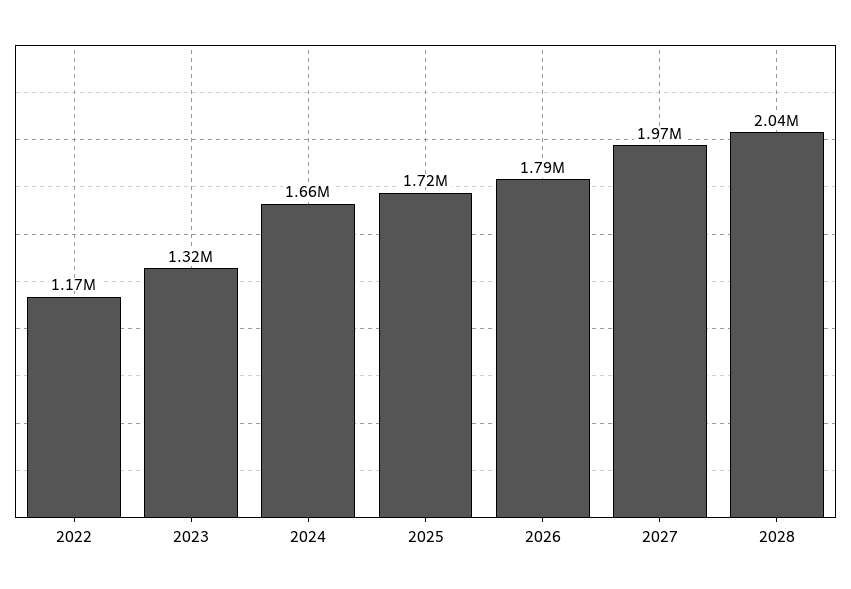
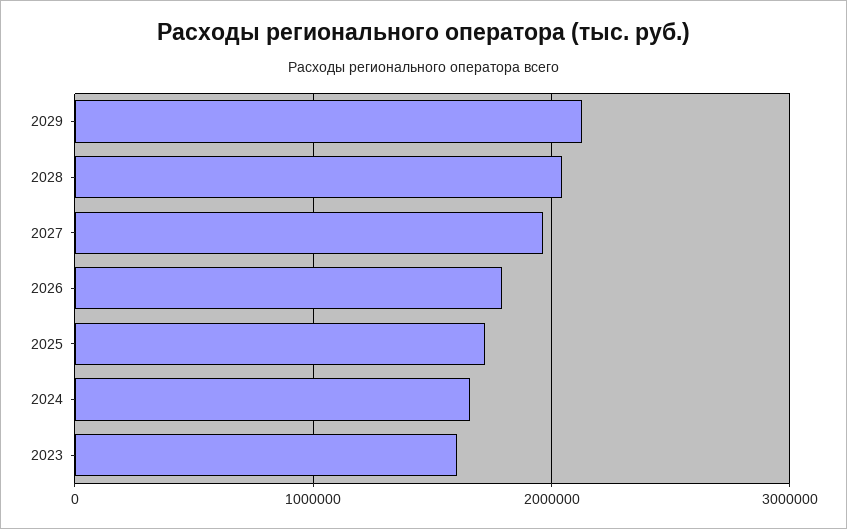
2022: 1170000 -> none
2023: 1320000 -> 1600000
2029: none -> 2100000

